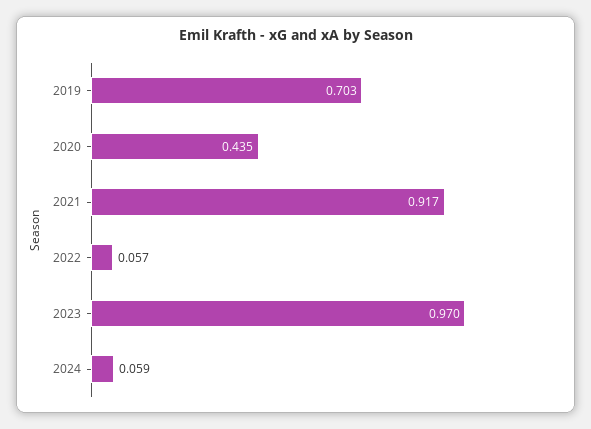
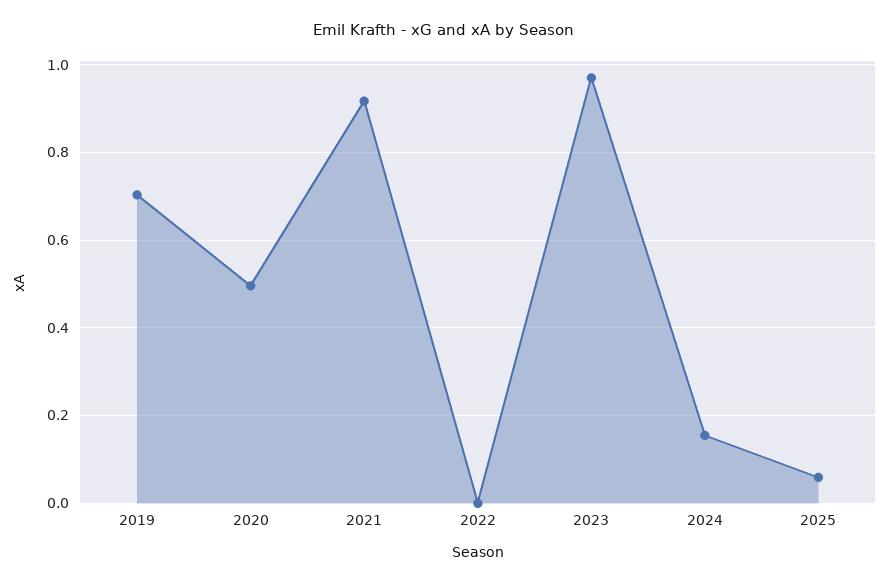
2020: 0.435 -> 0.5
2022: 0.057 -> 0
2024: 0.059 -> 0.16
2025: none -> 0.06

